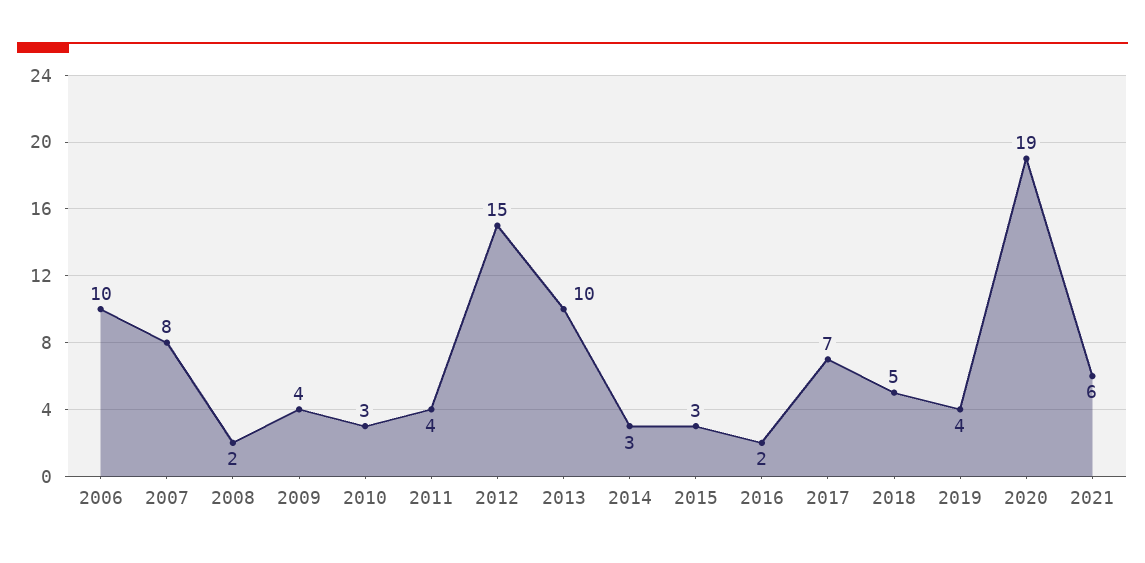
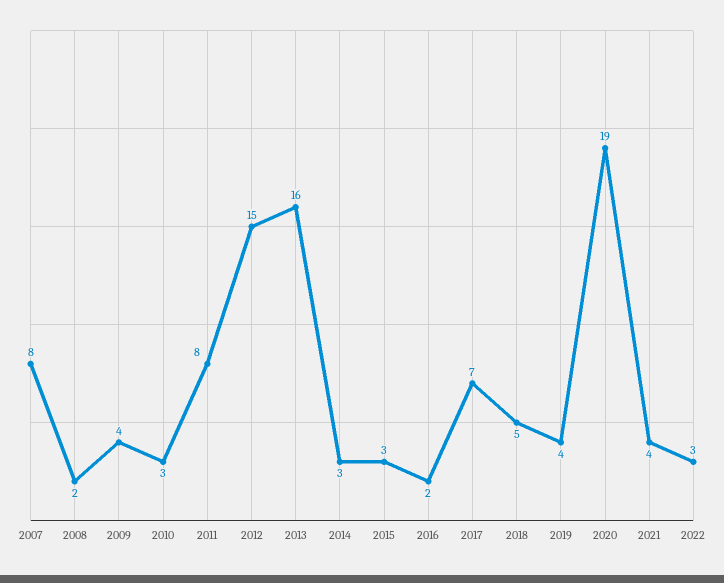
2006: 10 -> none
2011: 4 -> 8
2013: 10 -> 16
2021: 6 -> 4
2022: none -> 3

